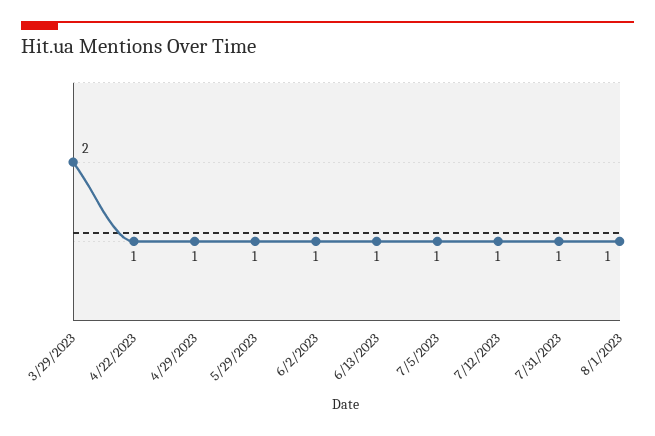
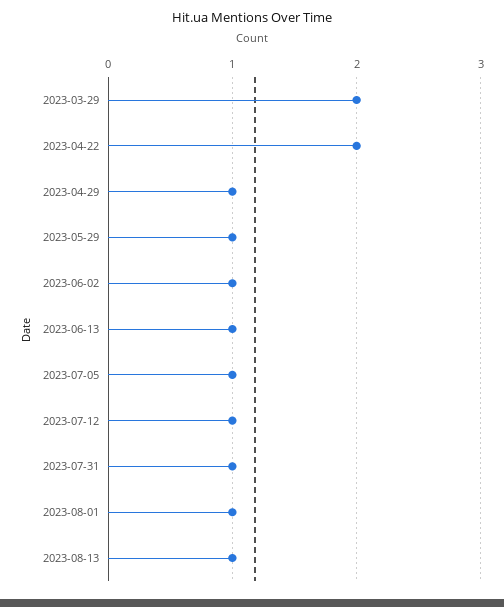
4/22/2023: 1 -> 2
2023-08-13: none -> 1

